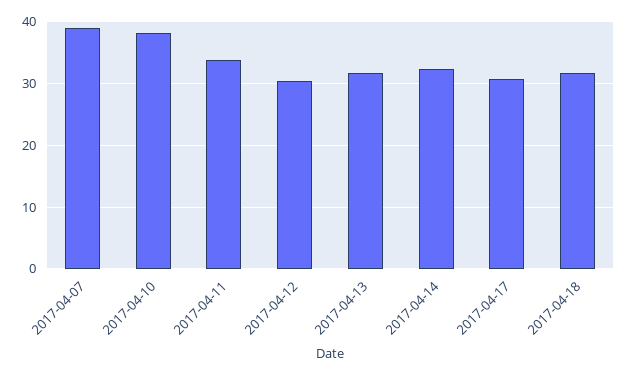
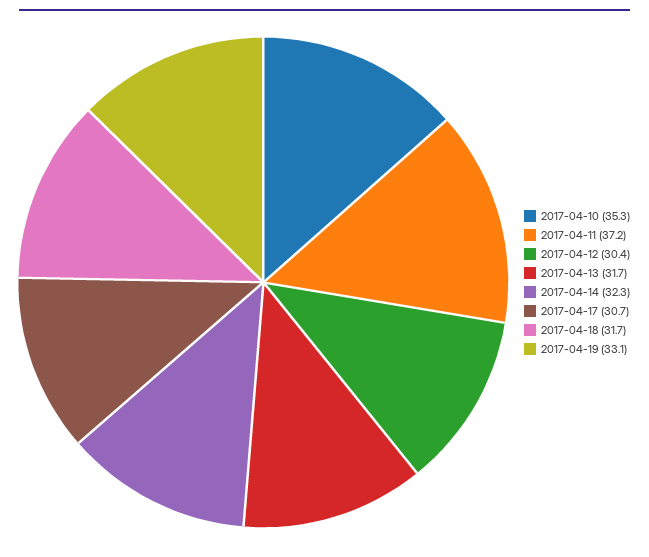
2017-04-07: 39 -> none
2017-04-10: 38 -> 35.3
2017-04-11: 34 -> 37.2
2017-04-19: none -> 33.1

